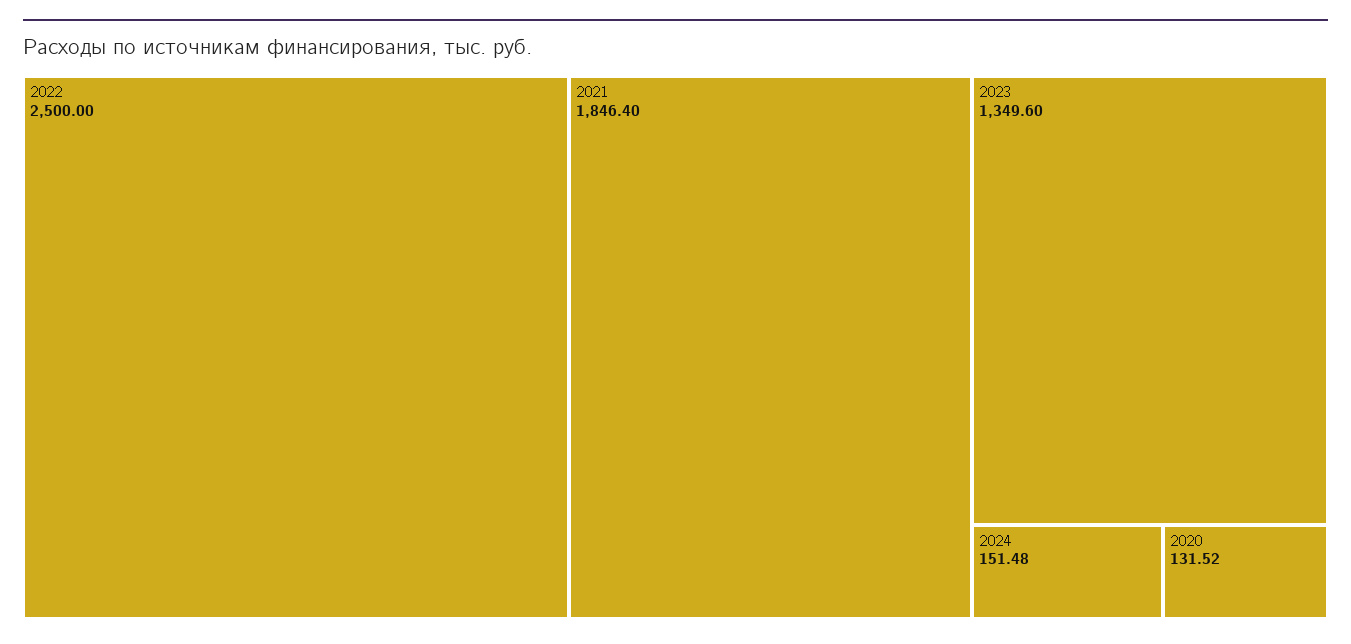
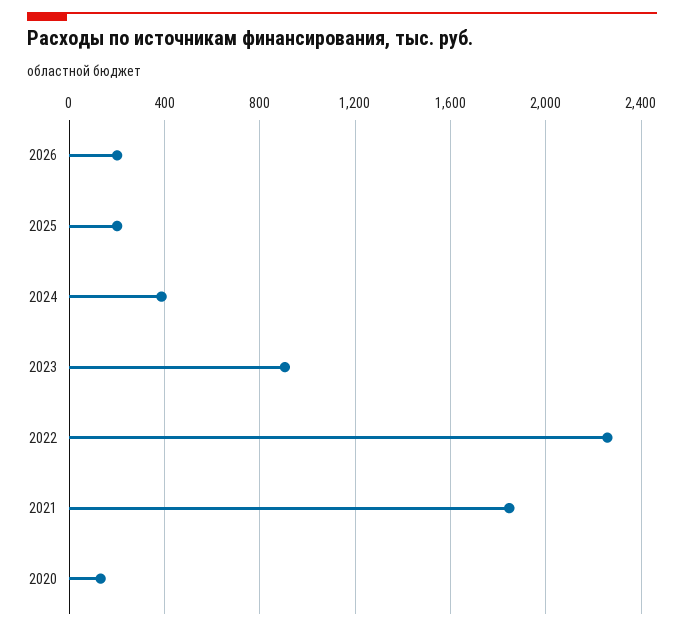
2022: 2500 -> 2250
2023: 1349.6 -> 900
2024: 151.48 -> 400
2026: none -> 200
2025: none -> 200

